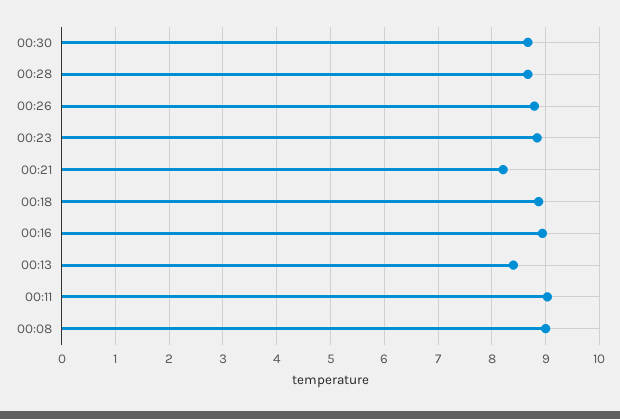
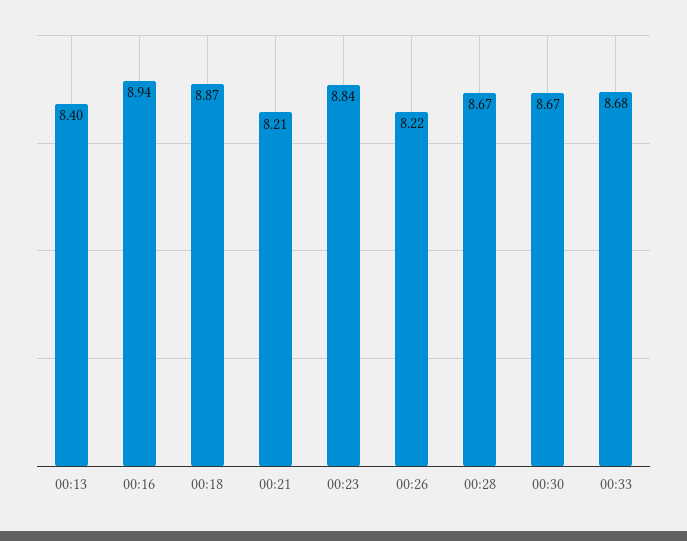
00:26: 8.8 -> 8.22
00:11: 9 -> none
00:08: 9 -> none
00:33: none -> 8.68

